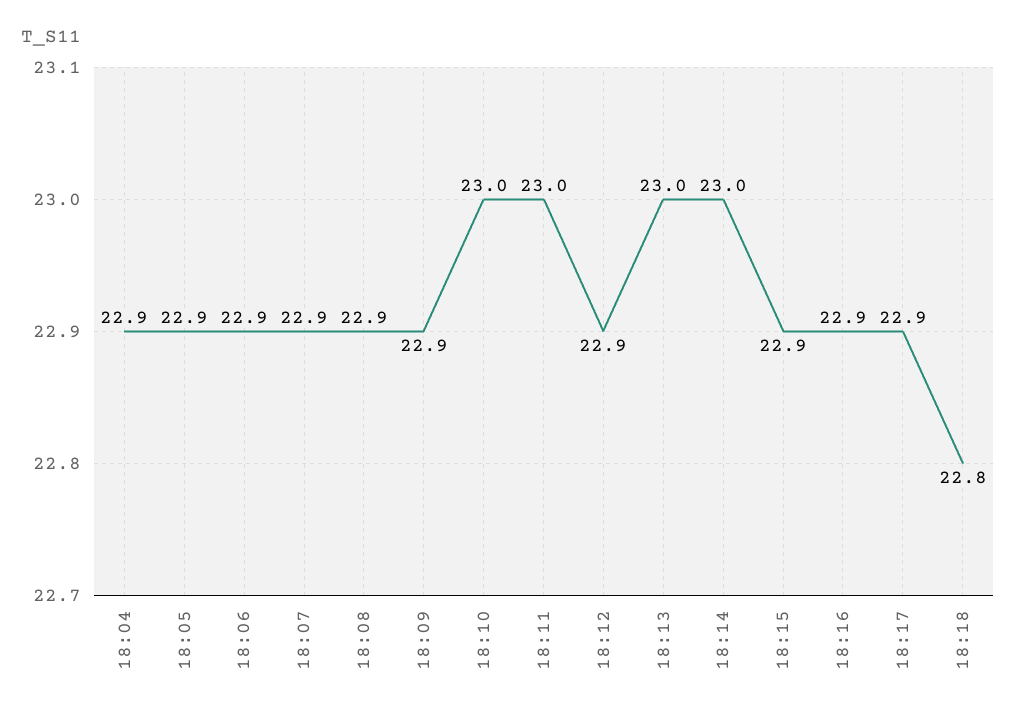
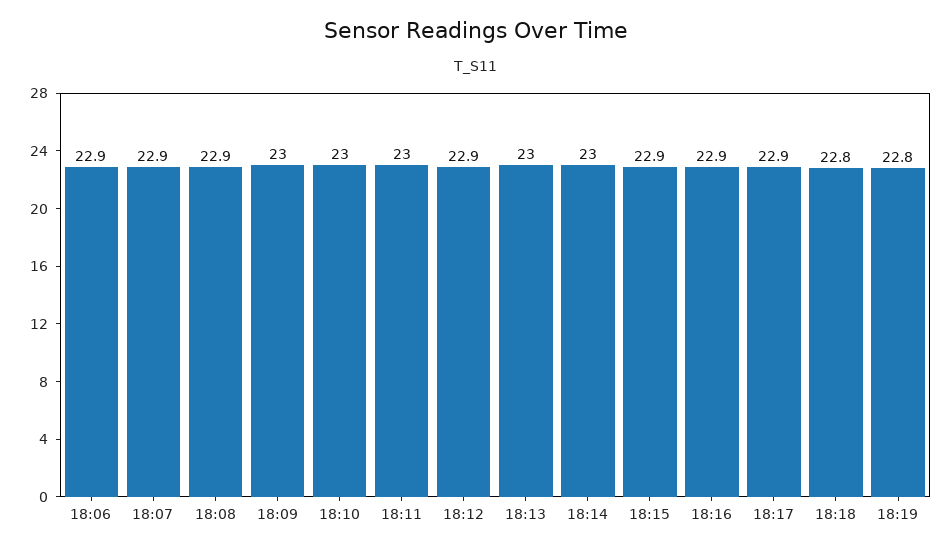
18:04: 22.9 -> none
18:05: 22.9 -> none
18:09: 22.9 -> 23
18:19: none -> 22.8

